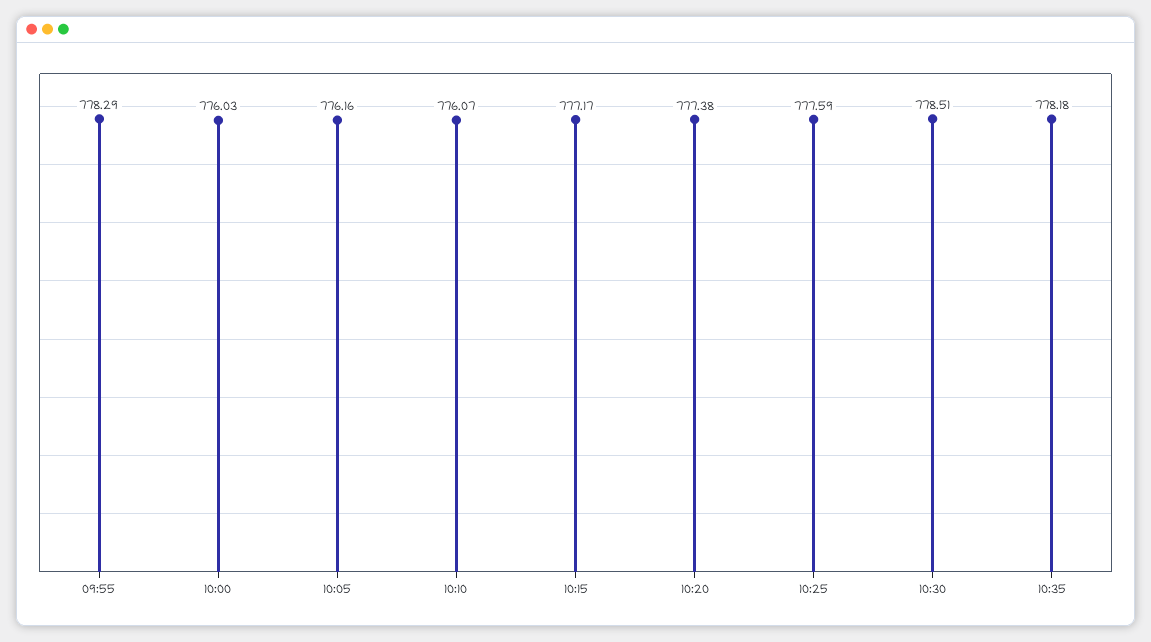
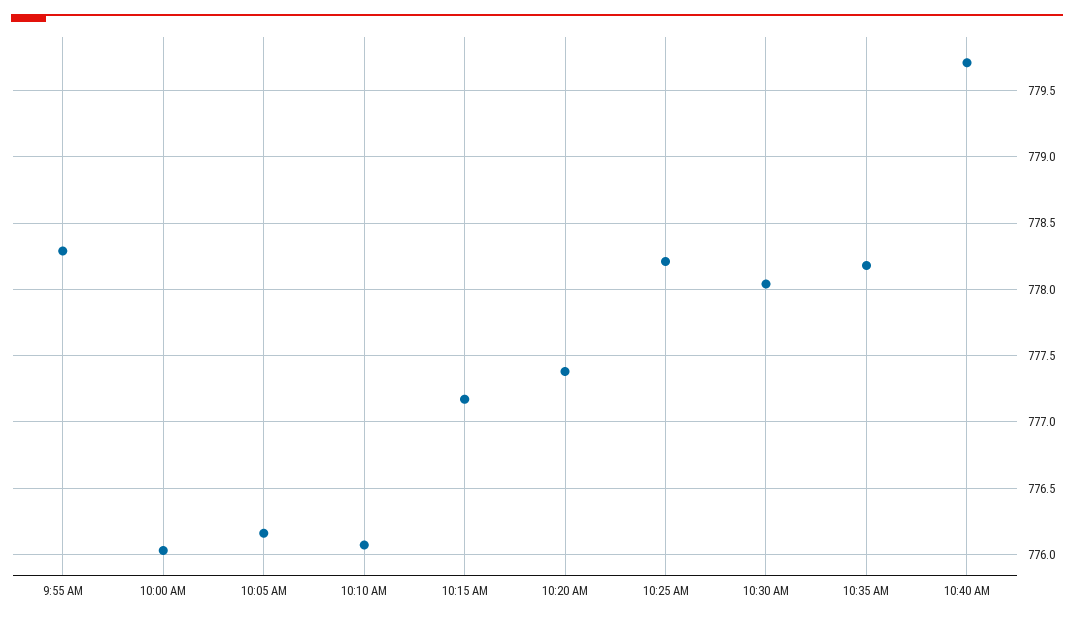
10:25: 777.59 -> 778.2
10:30: 778.51 -> 778.05
10:40 AM: none -> 779.7

